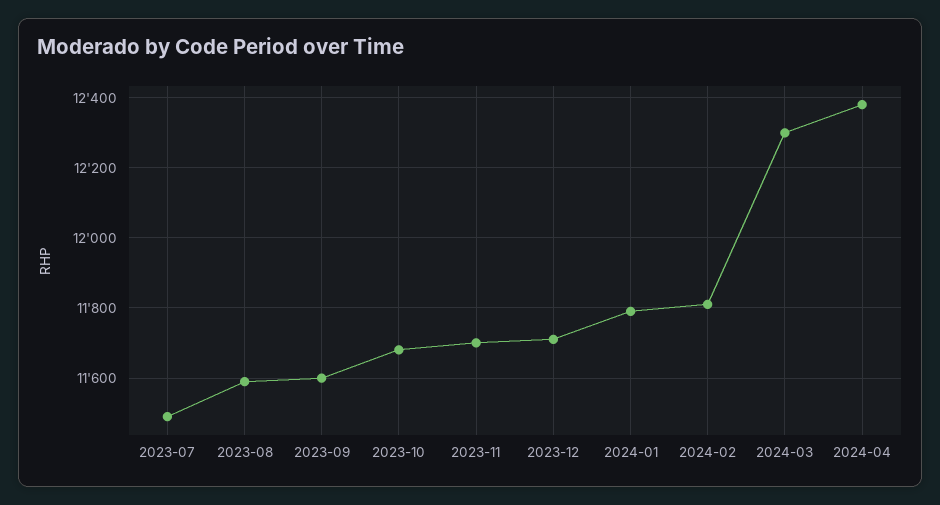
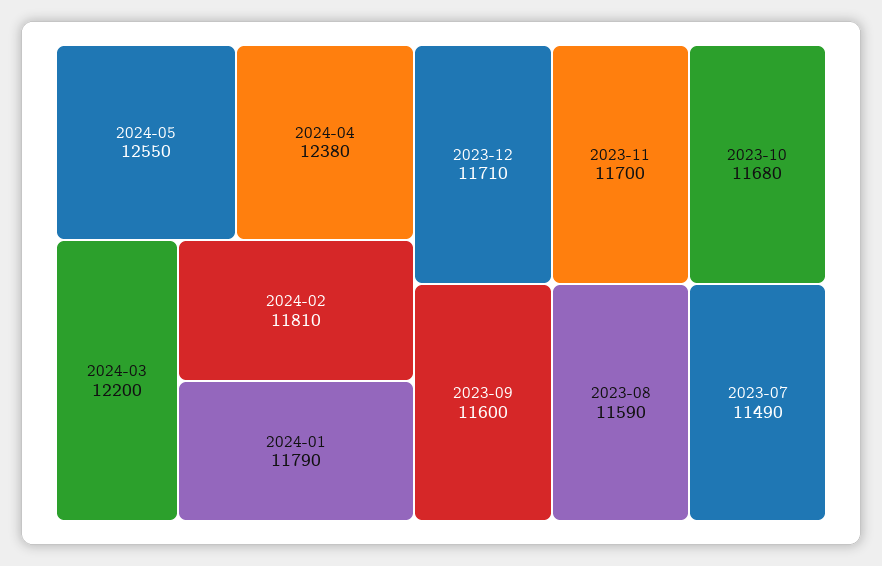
2024-03: 12300 -> 12200
2024-05: none -> 12550

